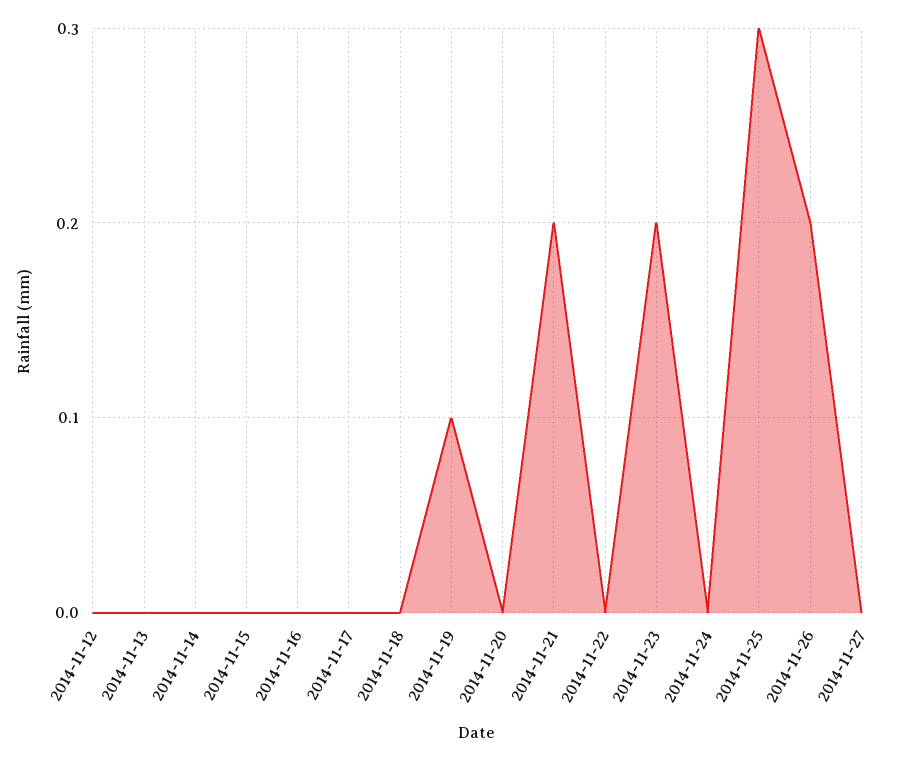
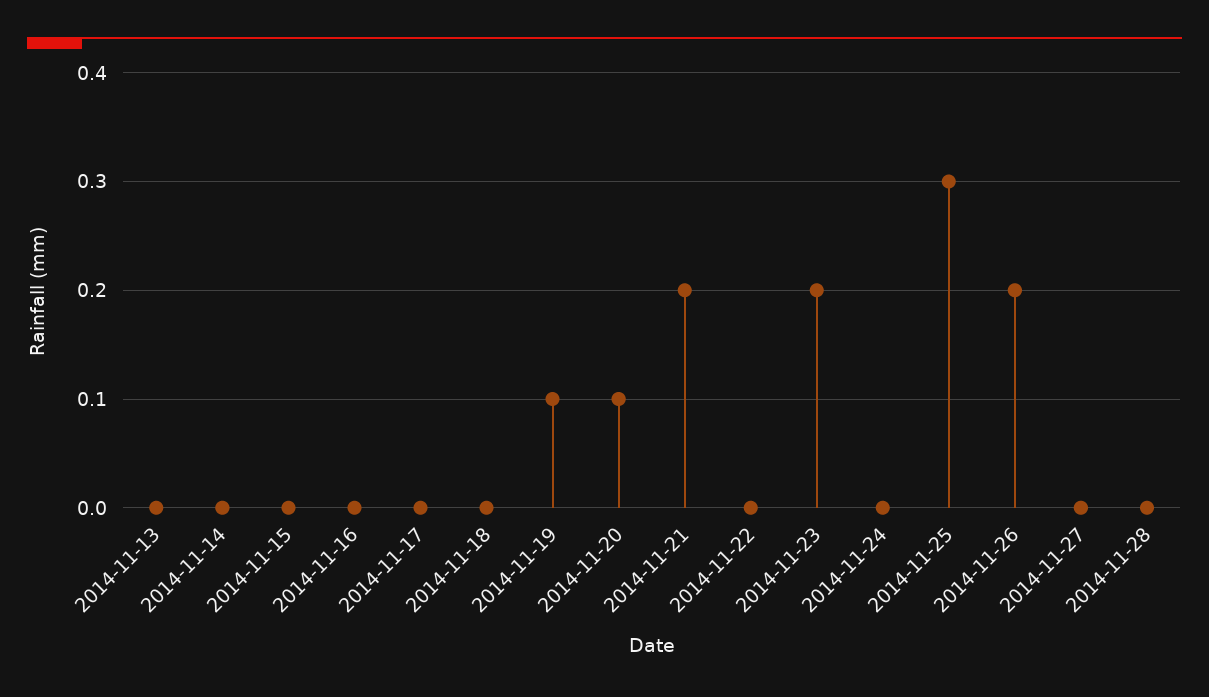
2014-11-12: 0 -> none
2014-11-20: 0 -> 0.1
2014-11-28: none -> 0

